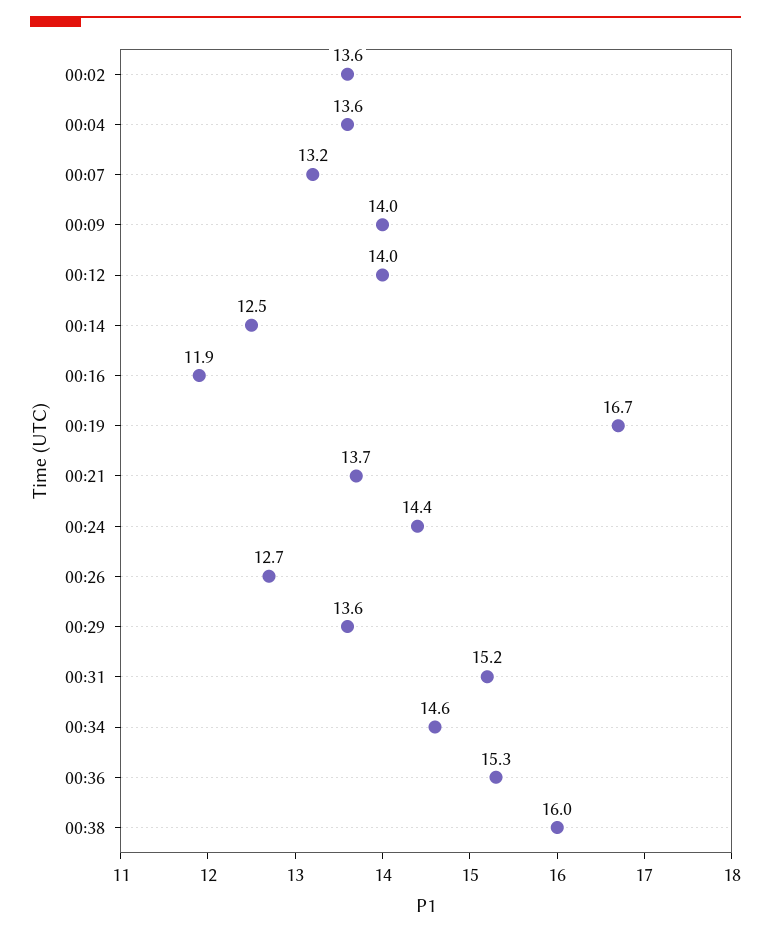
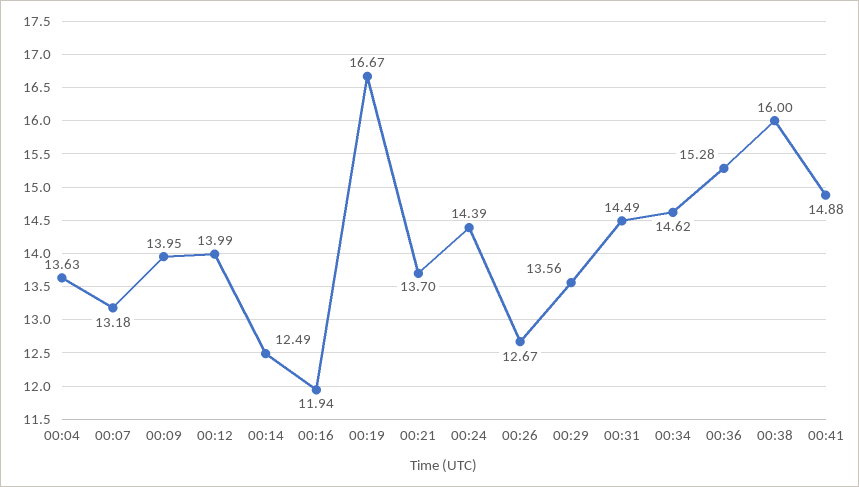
00:02: 13.6 -> none
00:31: 15.2 -> 14.49
00:41: none -> 14.88

